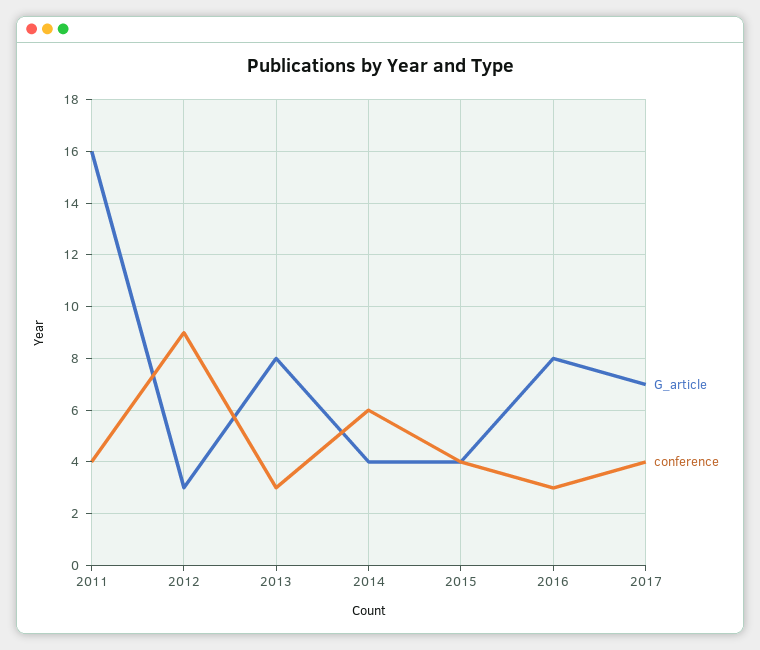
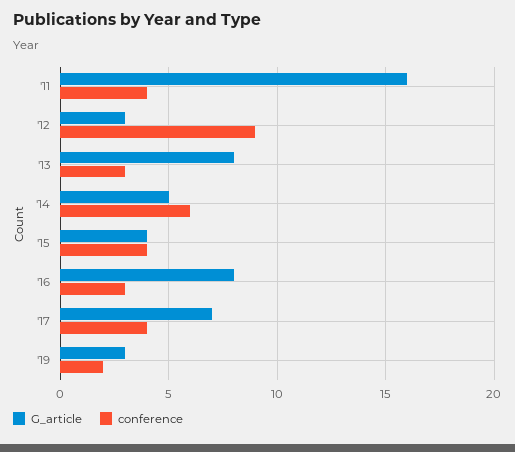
G_article, 2014: 4 -> 5
G_article, '19: none -> 3
conference, '19: none -> 2

